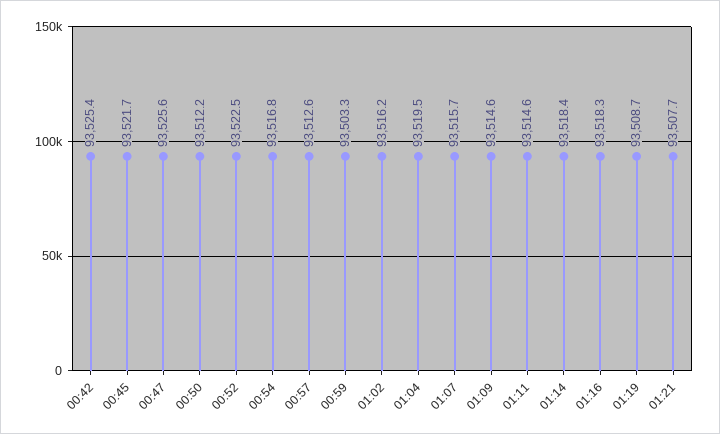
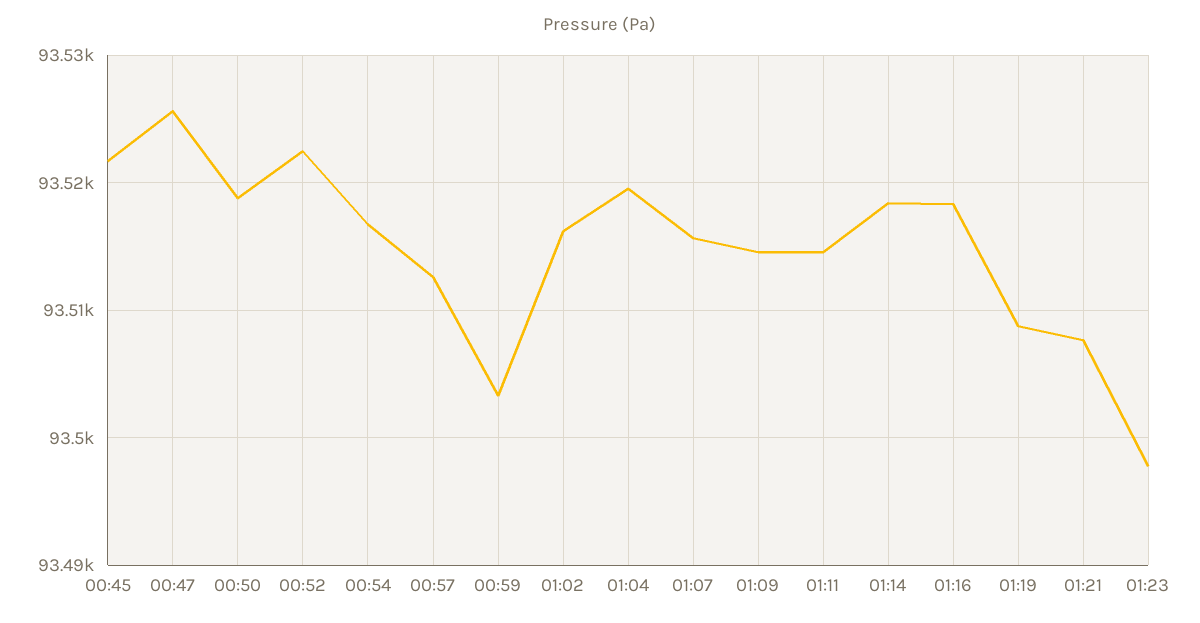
00:42: 93525.4 -> none
00:50: 93512.2 -> 93519
01:23: none -> 93498

